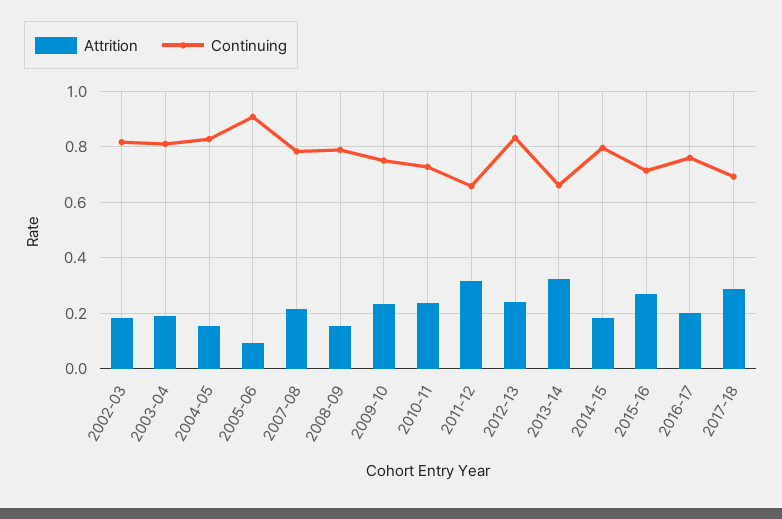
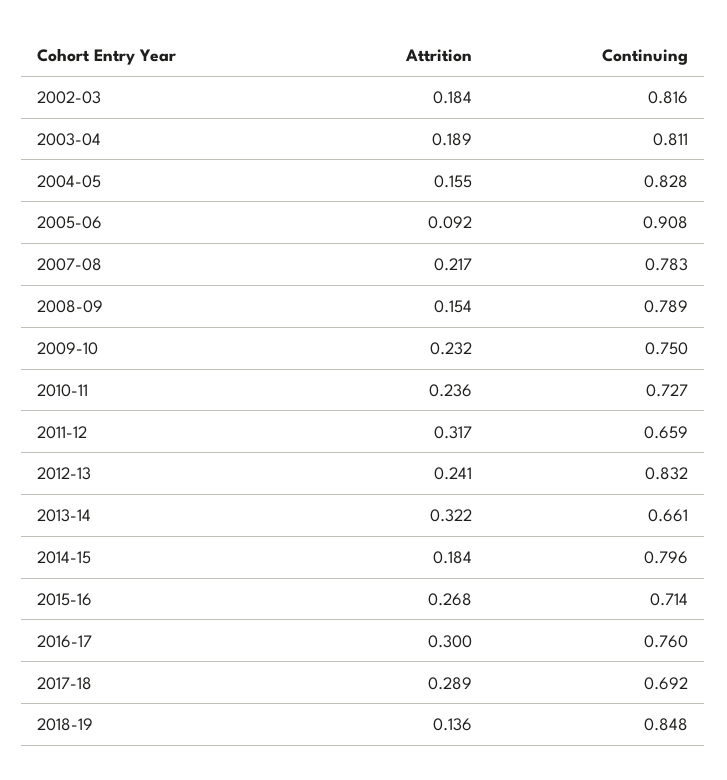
Attrition, 2016-17: 0.2 -> 0.3
Attrition, 2018-19: none -> 0.136
Continuing, 2018-19: none -> 0.848

